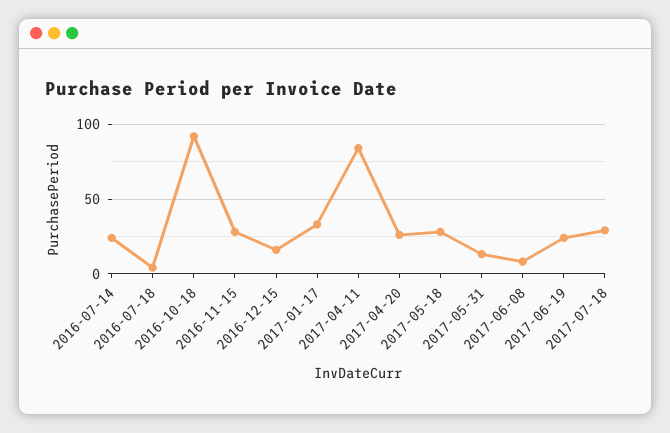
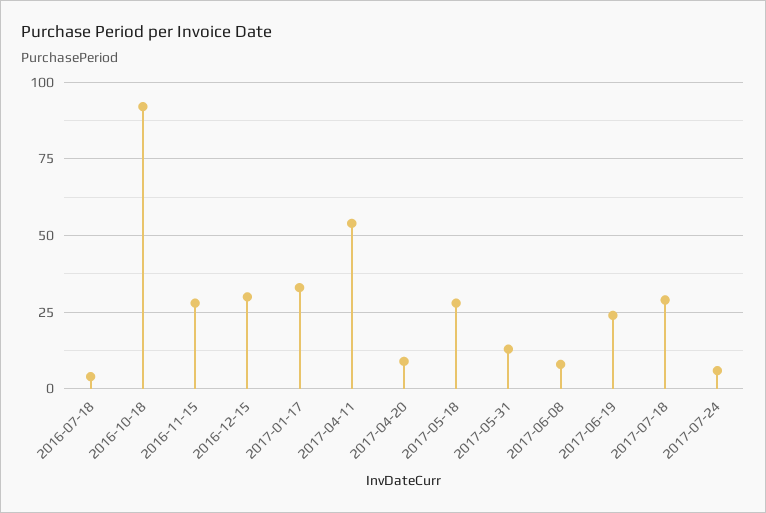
2016-07-14: 25 -> none
2016-12-15: 15 -> 30
2017-04-11: 85 -> 55
2017-04-20: 25 -> 10
2017-07-24: none -> 5

